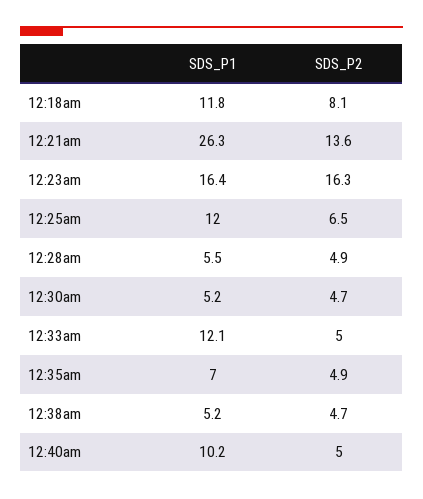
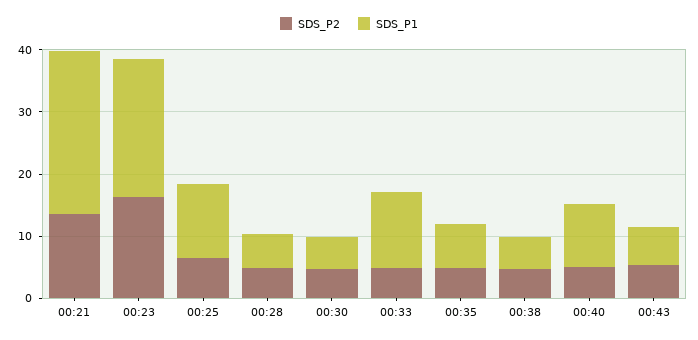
SDS_P1, 12:18am: 11.8 -> none
SDS_P2, 12:18am: 8.1 -> none
SDS_P1, 12:23am: 16.4 -> 22
SDS_P2, 00:43: none -> 6
SDS_P1, 00:43: none -> 6

